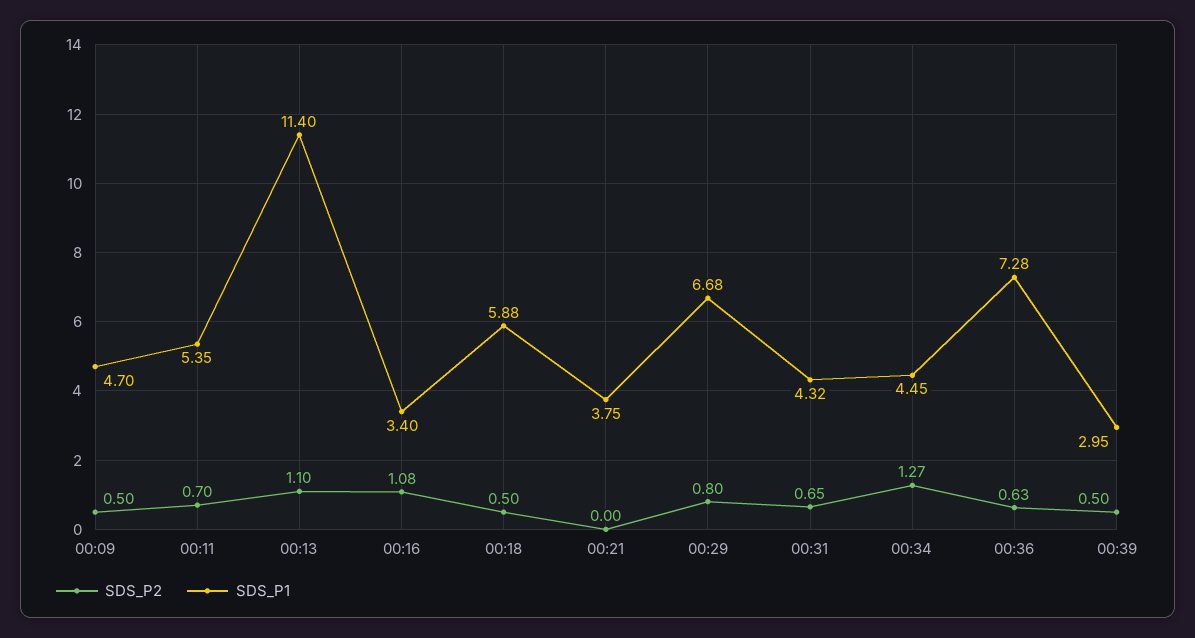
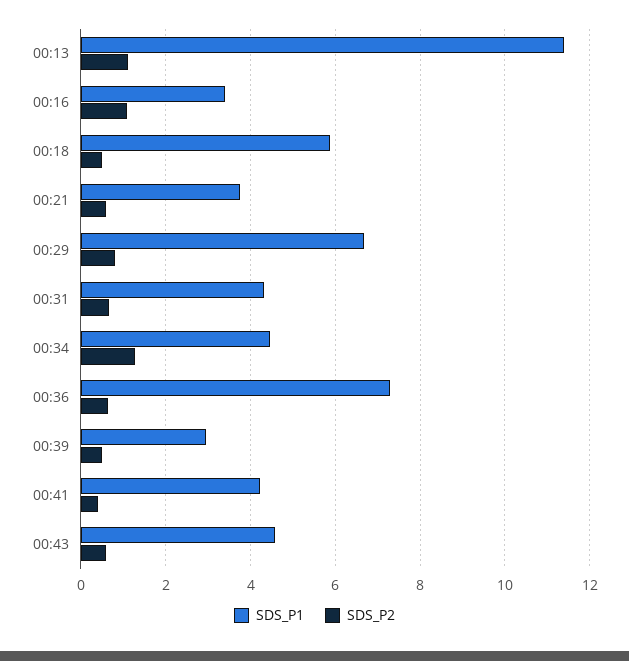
SDS_P2, 00:09: 0.5 -> none
SDS_P1, 00:09: 4.7 -> none
SDS_P2, 00:11: 0.7 -> none
SDS_P1, 00:11: 5.35 -> none
SDS_P2, 00:21: 0 -> 0.6
SDS_P1, 00:41: none -> 4.2
SDS_P2, 00:41: none -> 0.4
SDS_P1, 00:43: none -> 4.6
SDS_P2, 00:43: none -> 0.6

